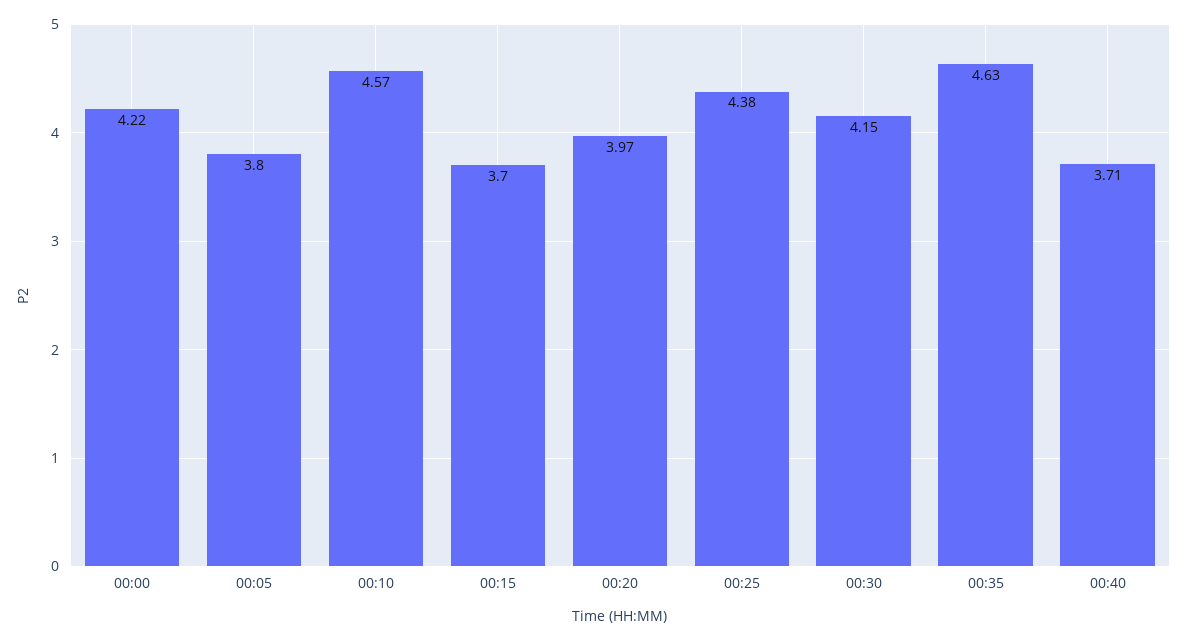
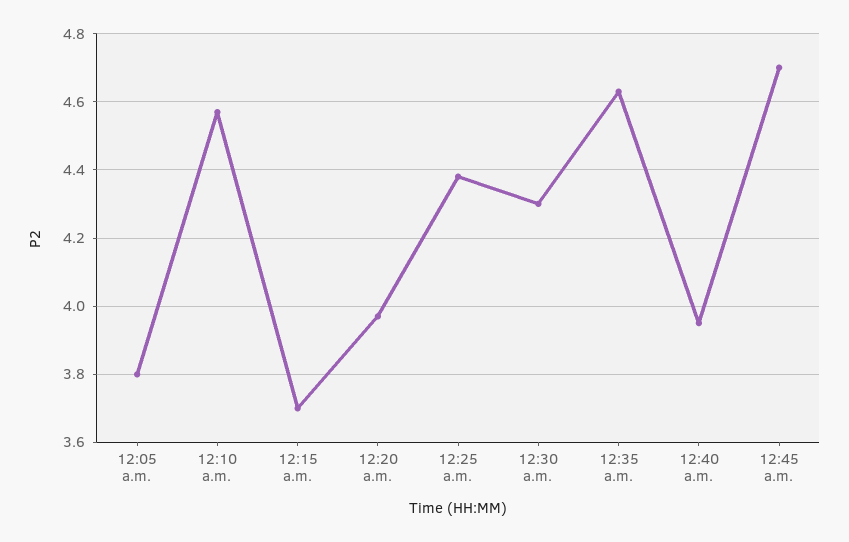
00:00: 4.22 -> none
00:30: 4.15 -> 4.3
00:40: 3.71 -> 3.95
12:45 a.m.: none -> 4.7

